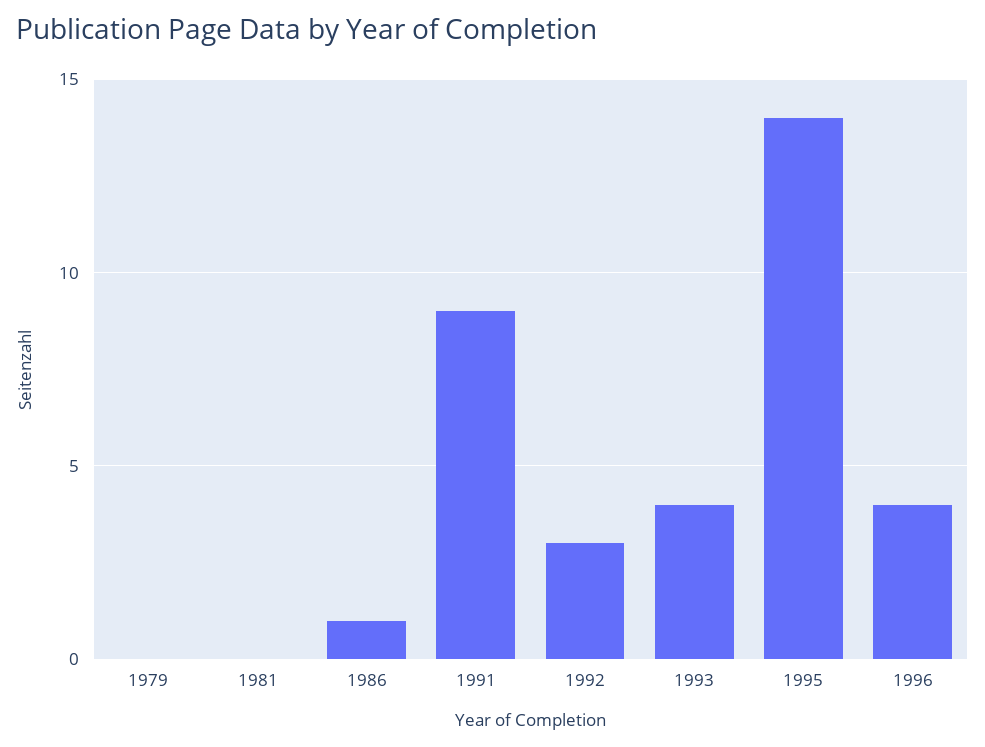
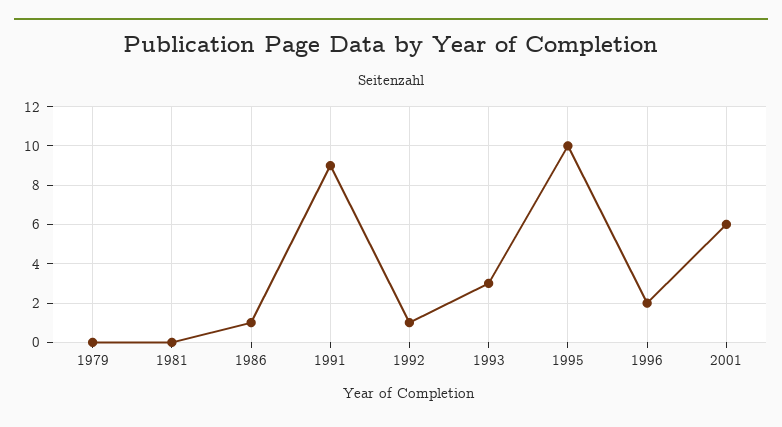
1992: 3 -> 1
1993: 4 -> 3
1995: 14 -> 10
1996: 4 -> 2
2001: none -> 6

